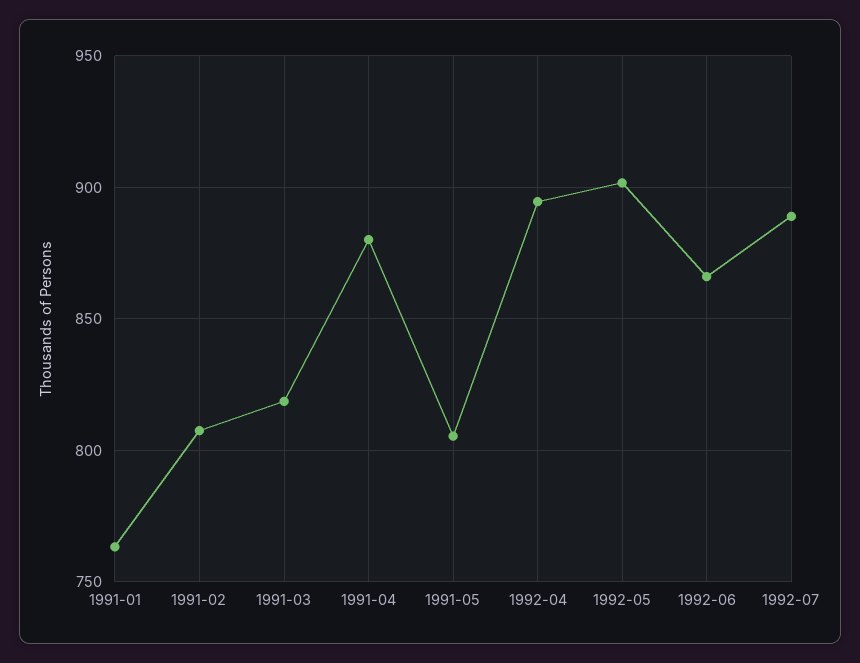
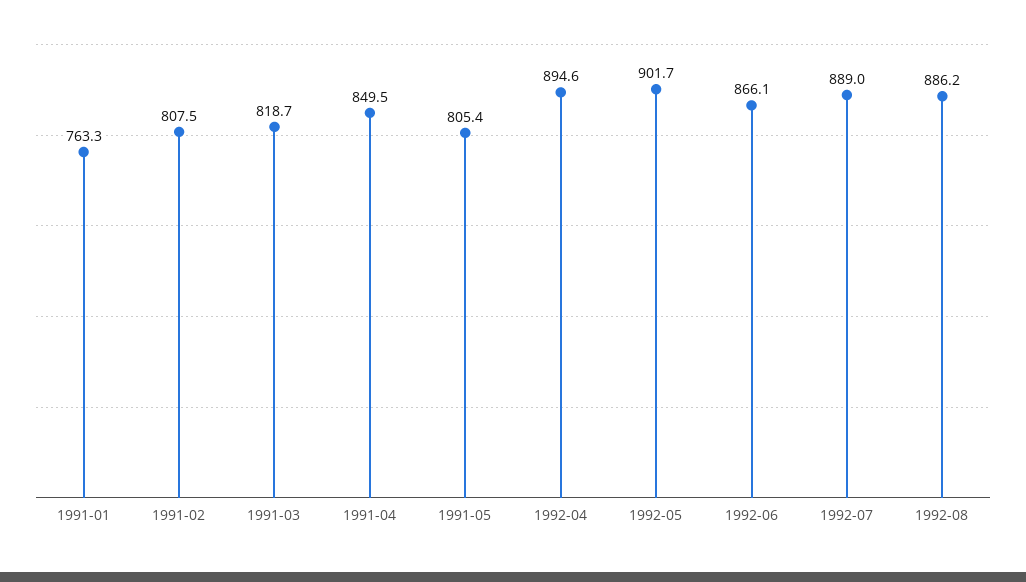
1991-04: 880 -> 849.5
1992-08: none -> 886.2

